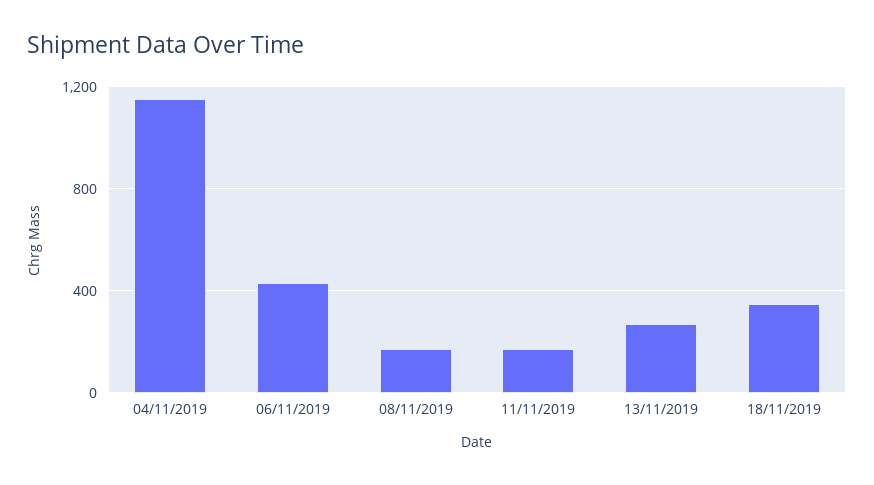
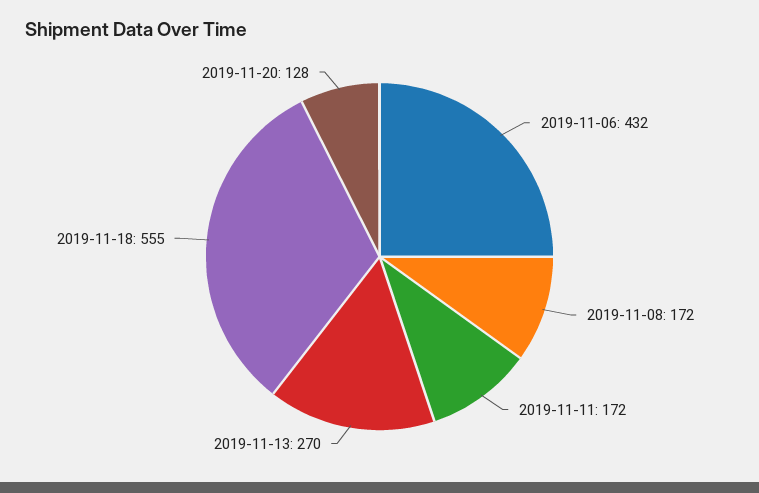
04/11/2019: 1150 -> none
18/11/2019: 350 -> 555
2019-11-20: none -> 128

